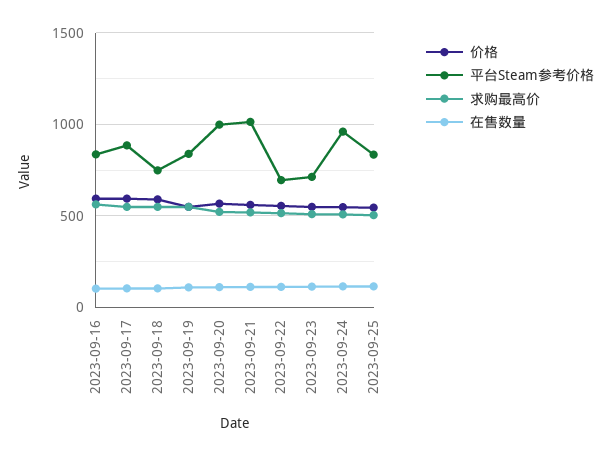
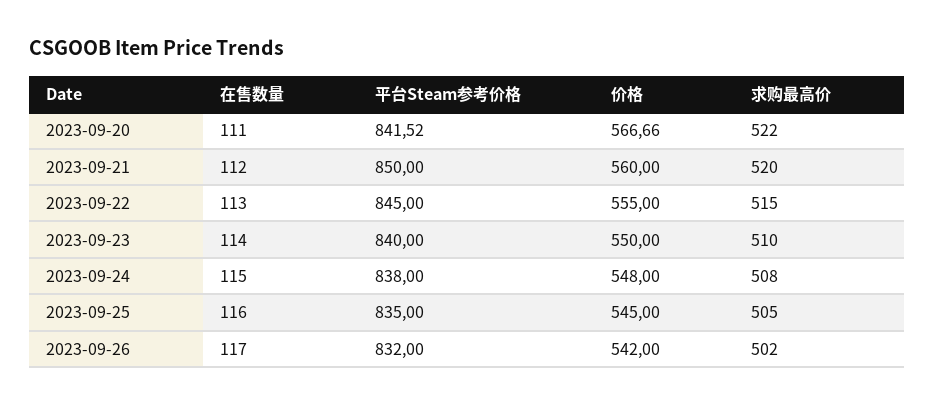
价格, 2023-09-16: 600 -> none
平台Steam参考价格, 2023-09-16: 850 -> none
求购最高价, 2023-09-16: 550 -> none
在售数量, 2023-09-16: 100 -> none
价格, 2023-09-17: 600 -> none
平台Steam参考价格, 2023-09-17: 900 -> none
求购最高价, 2023-09-17: 550 -> none
在售数量, 2023-09-17: 100 -> none
价格, 2023-09-18: 600 -> none
平台Steam参考价格, 2023-09-18: 750 -> none
求购最高价, 2023-09-18: 550 -> none
在售数量, 2023-09-18: 100 -> none
价格, 2023-09-19: 550 -> none
平台Steam参考价格, 2023-09-19: 850 -> none
求购最高价, 2023-09-19: 550 -> none
在售数量, 2023-09-19: 100 -> none
平台Steam参考价格, 2023-09-20: 1000 -> 841.52
平台Steam参考价格, 2023-09-21: 1000 -> 850
平台Steam参考价格, 2023-09-22: 700 -> 845
平台Steam参考价格, 2023-09-23: 700 -> 840
平台Steam参考价格, 2023-09-24: 950 -> 838
在售数量, 2023-09-26: none -> 117
平台Steam参考价格, 2023-09-26: none -> 832
价格, 2023-09-26: none -> 542
求购最高价, 2023-09-26: none -> 502

